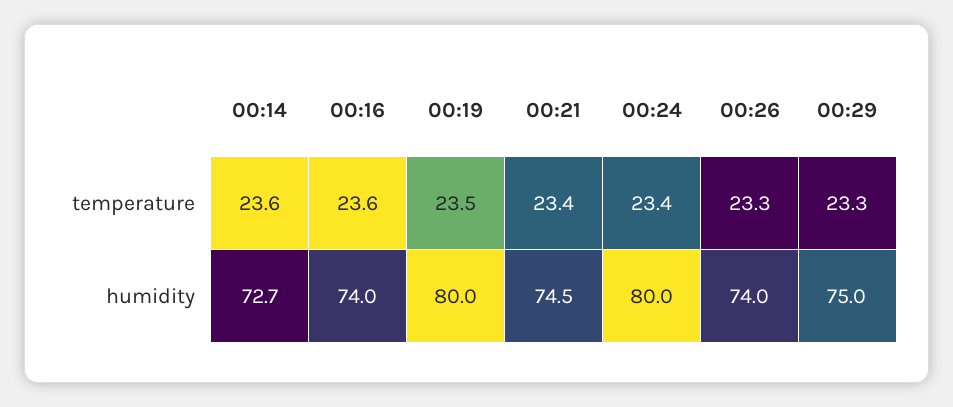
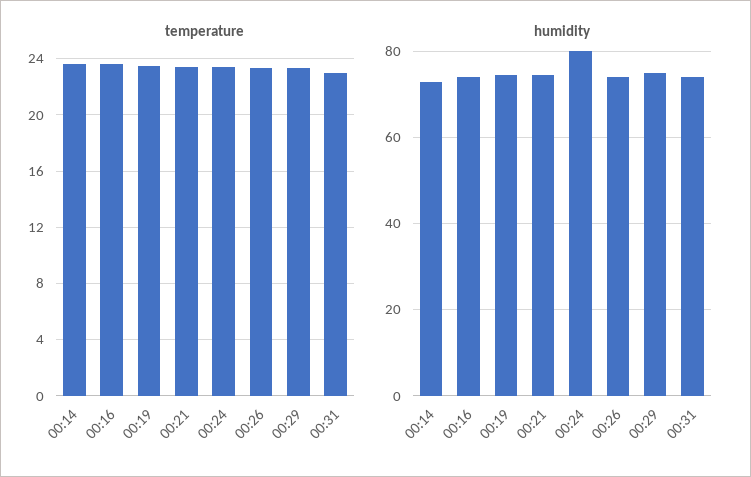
humidity, 00:19: 80 -> 74
temperature, 00:31: none -> 23
humidity, 00:31: none -> 74

